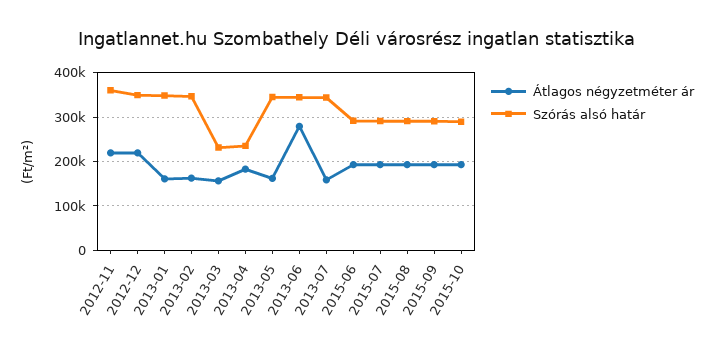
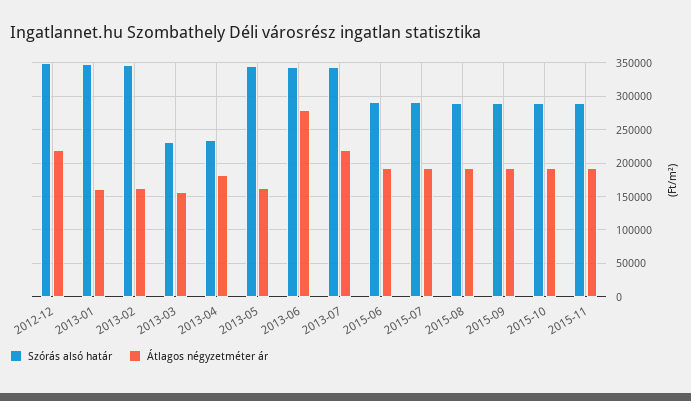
Átlagos négyzetméter ár, 2012-11: 220000 -> none
Szórás alsó határ, 2012-11: 360000 -> none
Átlagos négyzetméter ár, 2013-07: 160000 -> 220000
Szórás alsó határ, 2015-11: none -> 290000
Átlagos négyzetméter ár, 2015-11: none -> 190000

